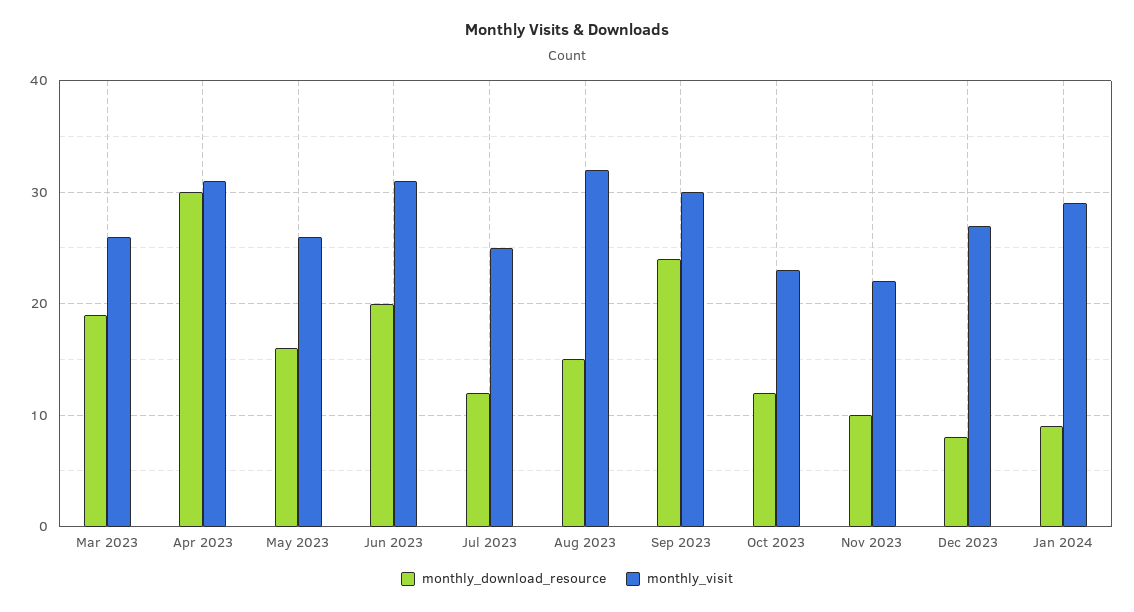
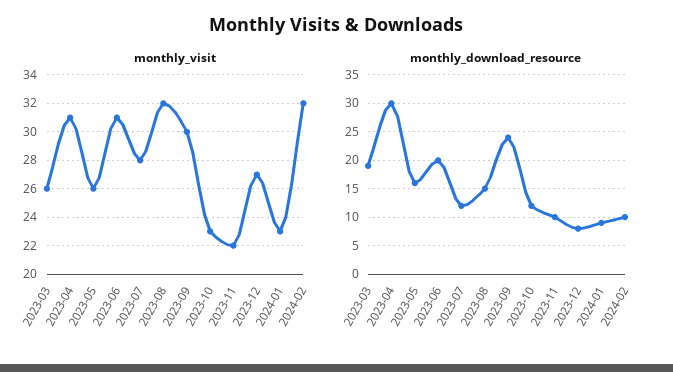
monthly_visit, Jul 2023: 25 -> 28
monthly_visit, Jan 2024: 29 -> 23
monthly_visit, 2024-02: none -> 32
monthly_download_resource, 2024-02: none -> 10

